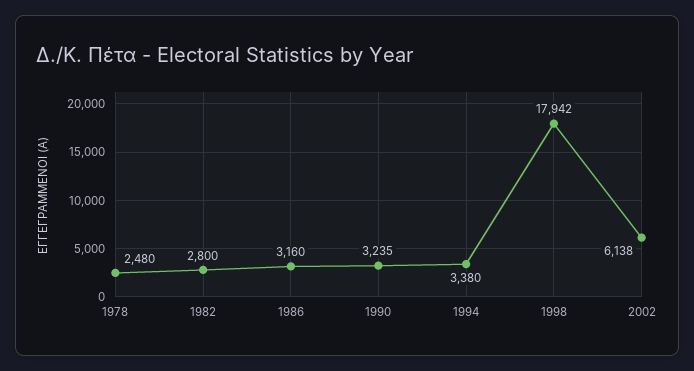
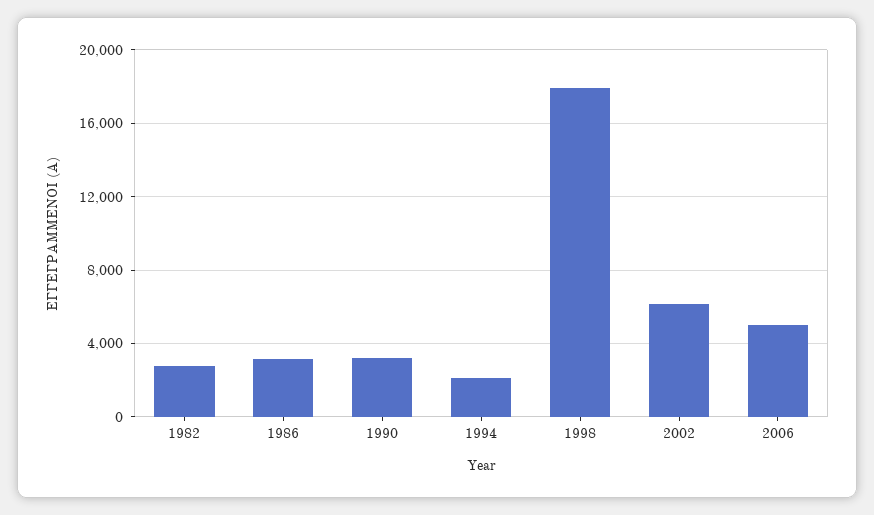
1978: 2480 -> none
1994: 3380 -> 2000
2006: none -> 5000

